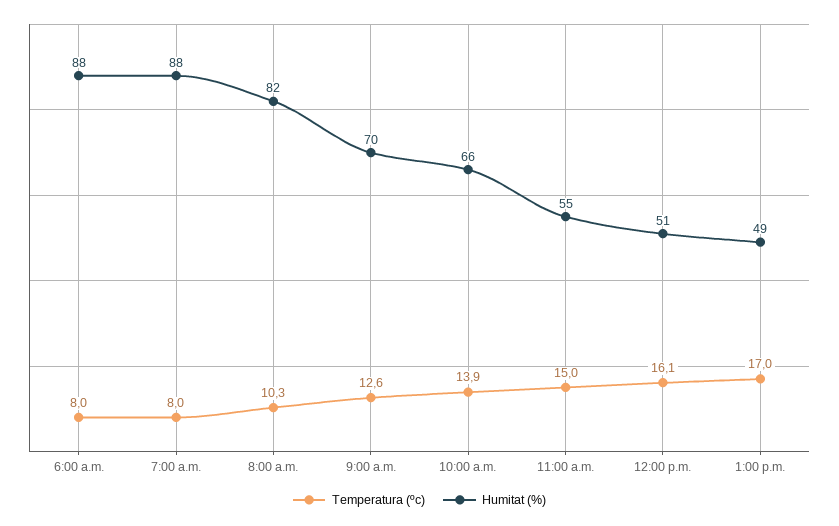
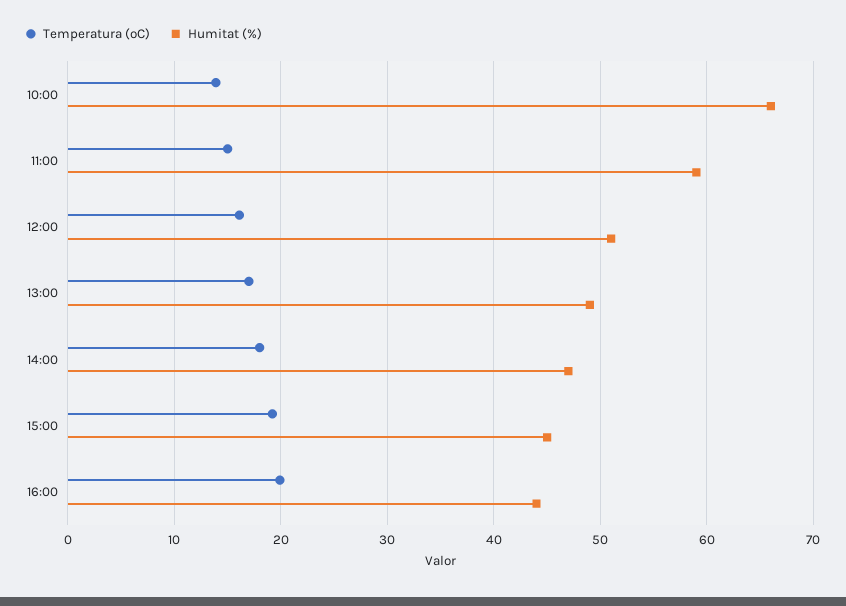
Temperatura (ºc), 6:00 a.m.: 8 -> none
Humitat (%), 6:00 a.m.: 88 -> none
Temperatura (ºc), 7:00 a.m.: 8 -> none
Humitat (%), 7:00 a.m.: 88 -> none
Temperatura (ºc), 8:00 a.m.: 10.3 -> none
Humitat (%), 8:00 a.m.: 82 -> none
Temperatura (ºc), 9:00 a.m.: 12.6 -> none
Humitat (%), 9:00 a.m.: 70 -> none
Humitat (%), 11:00 a.m.: 55 -> 59
Temperatura (ºc), 14:00: none -> 18
Humitat (%), 14:00: none -> 47
Temperatura (ºc), 15:00: none -> 19
Humitat (%), 15:00: none -> 45
Temperatura (ºc), 16:00: none -> 20
Humitat (%), 16:00: none -> 44

